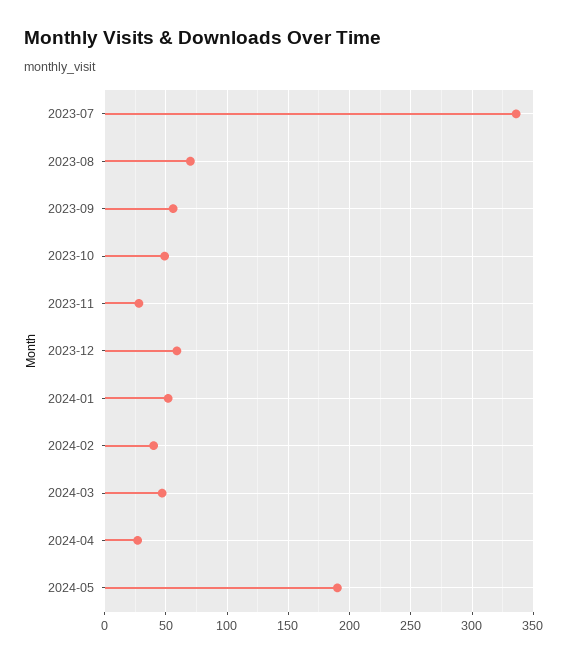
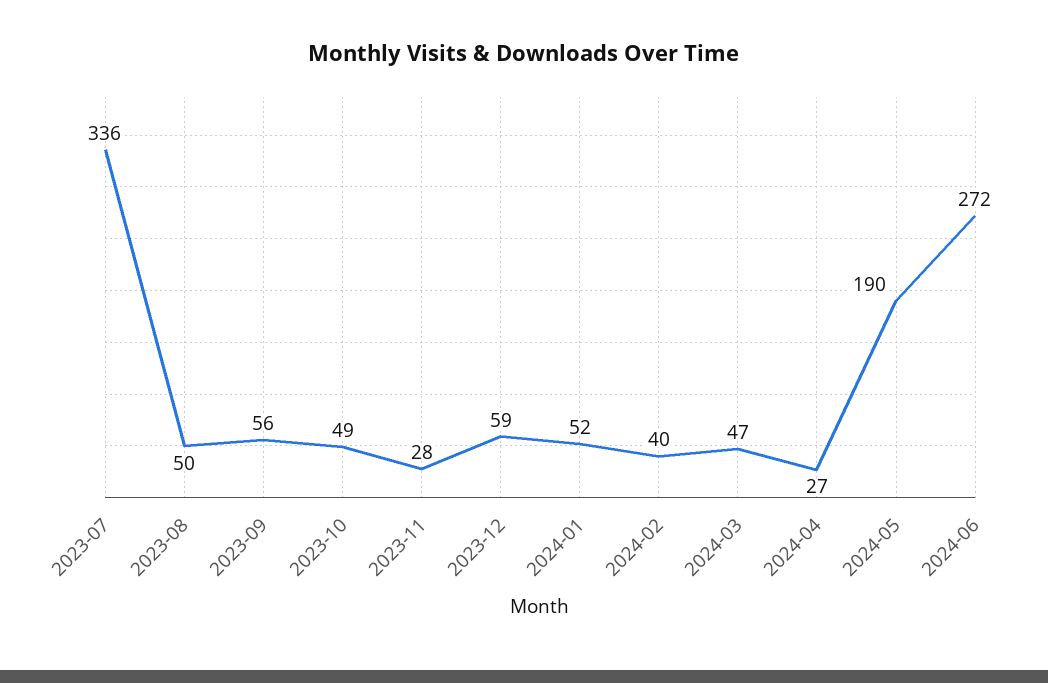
2023-08: 70 -> 50
2024-06: none -> 272

